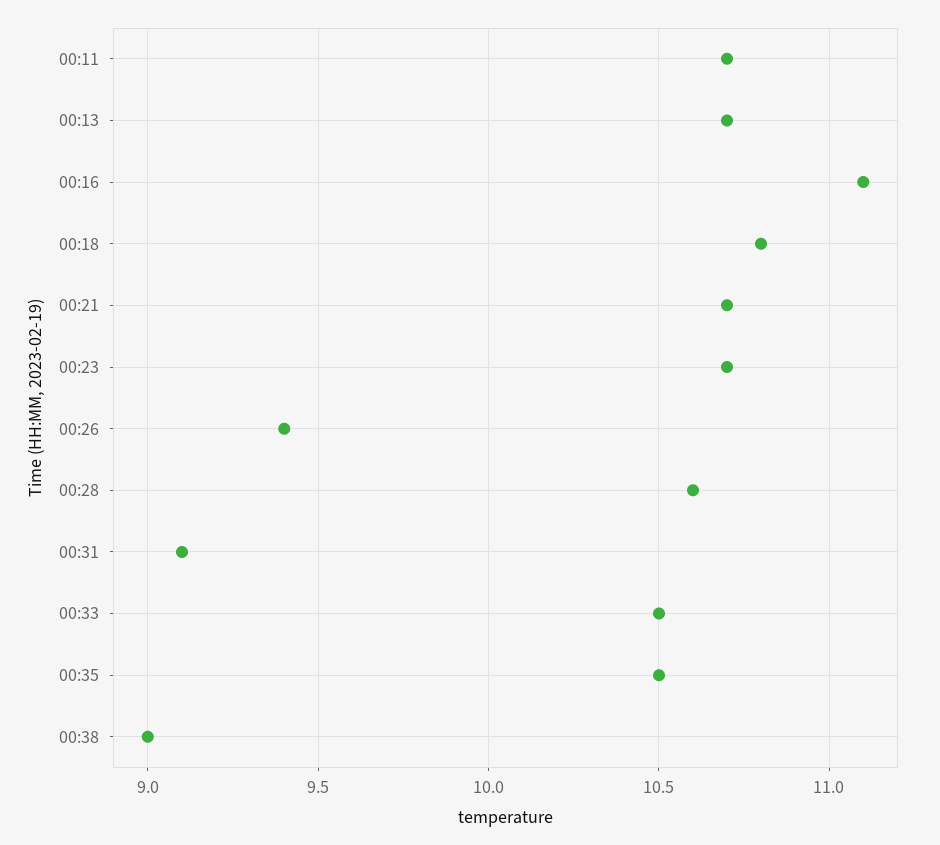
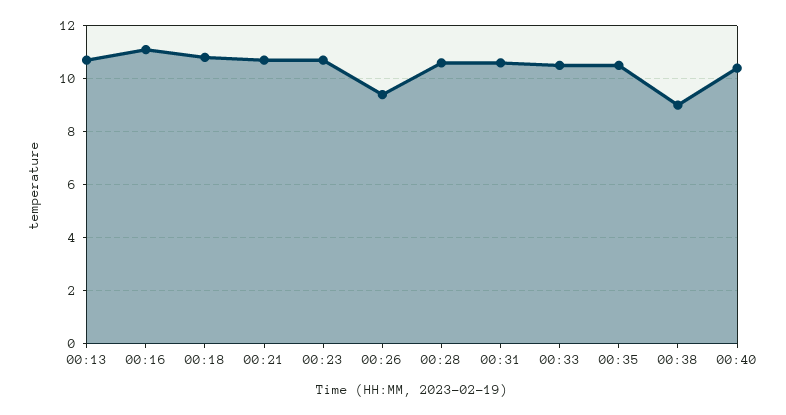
00:11: 10.7 -> none
00:31: 9.1 -> 10.5
00:40: none -> 10.5

